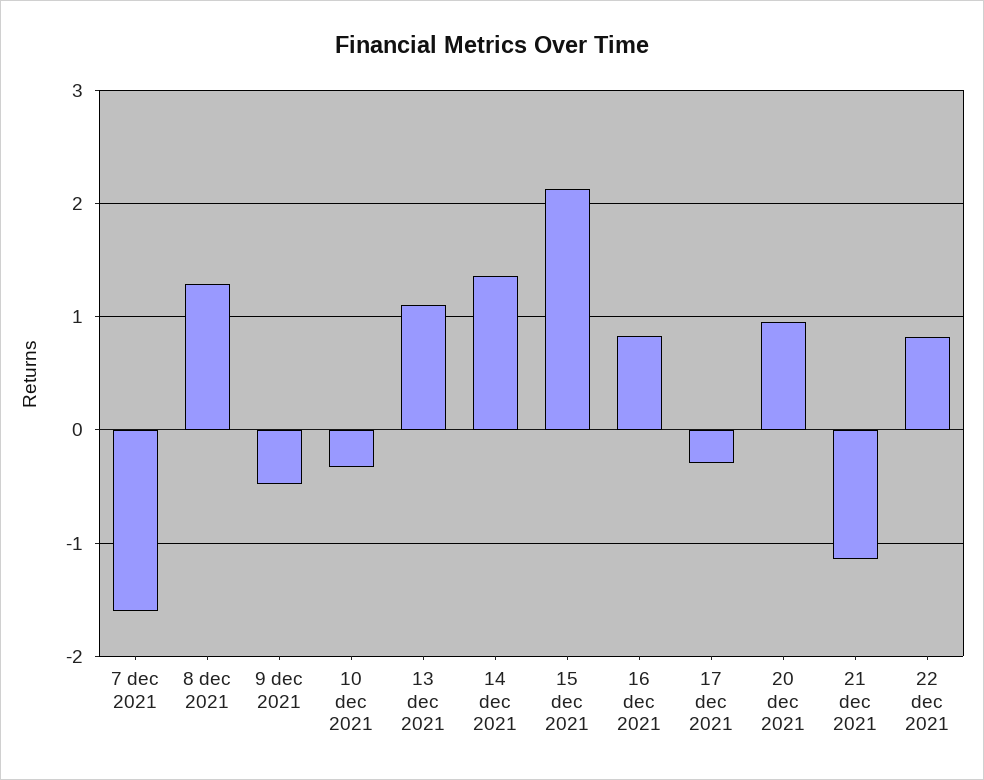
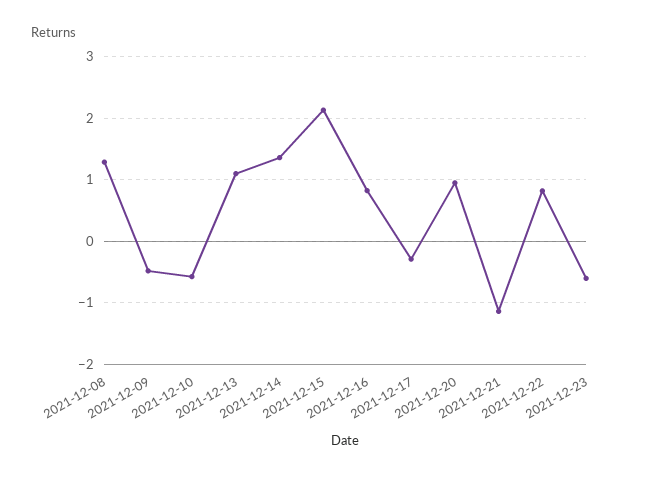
7 dec 2021: -1.6 -> none
10 dec 2021: -0.3 -> -0.6
2021-12-23: none -> -0.6

